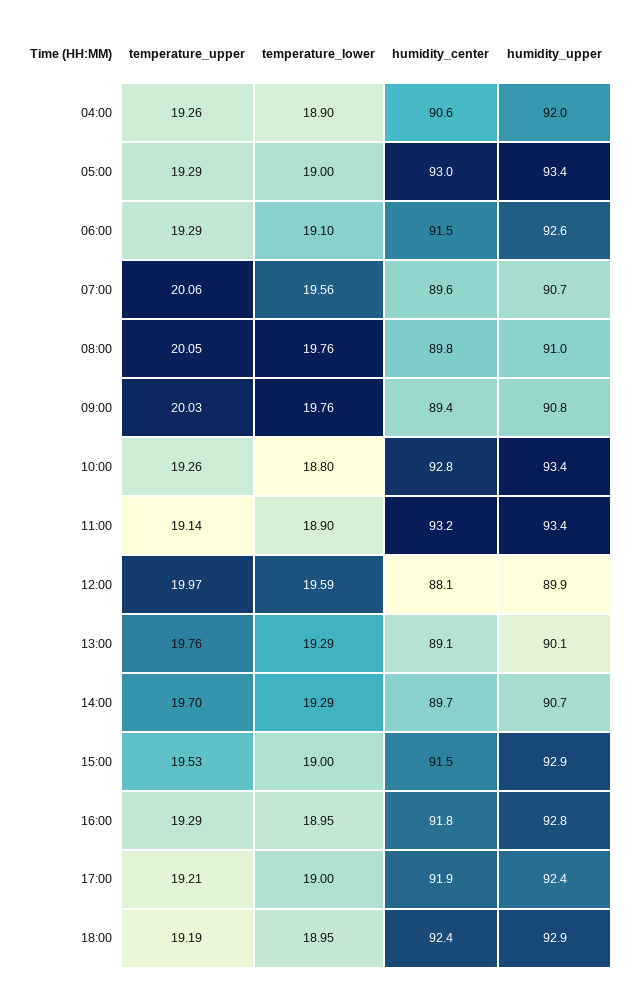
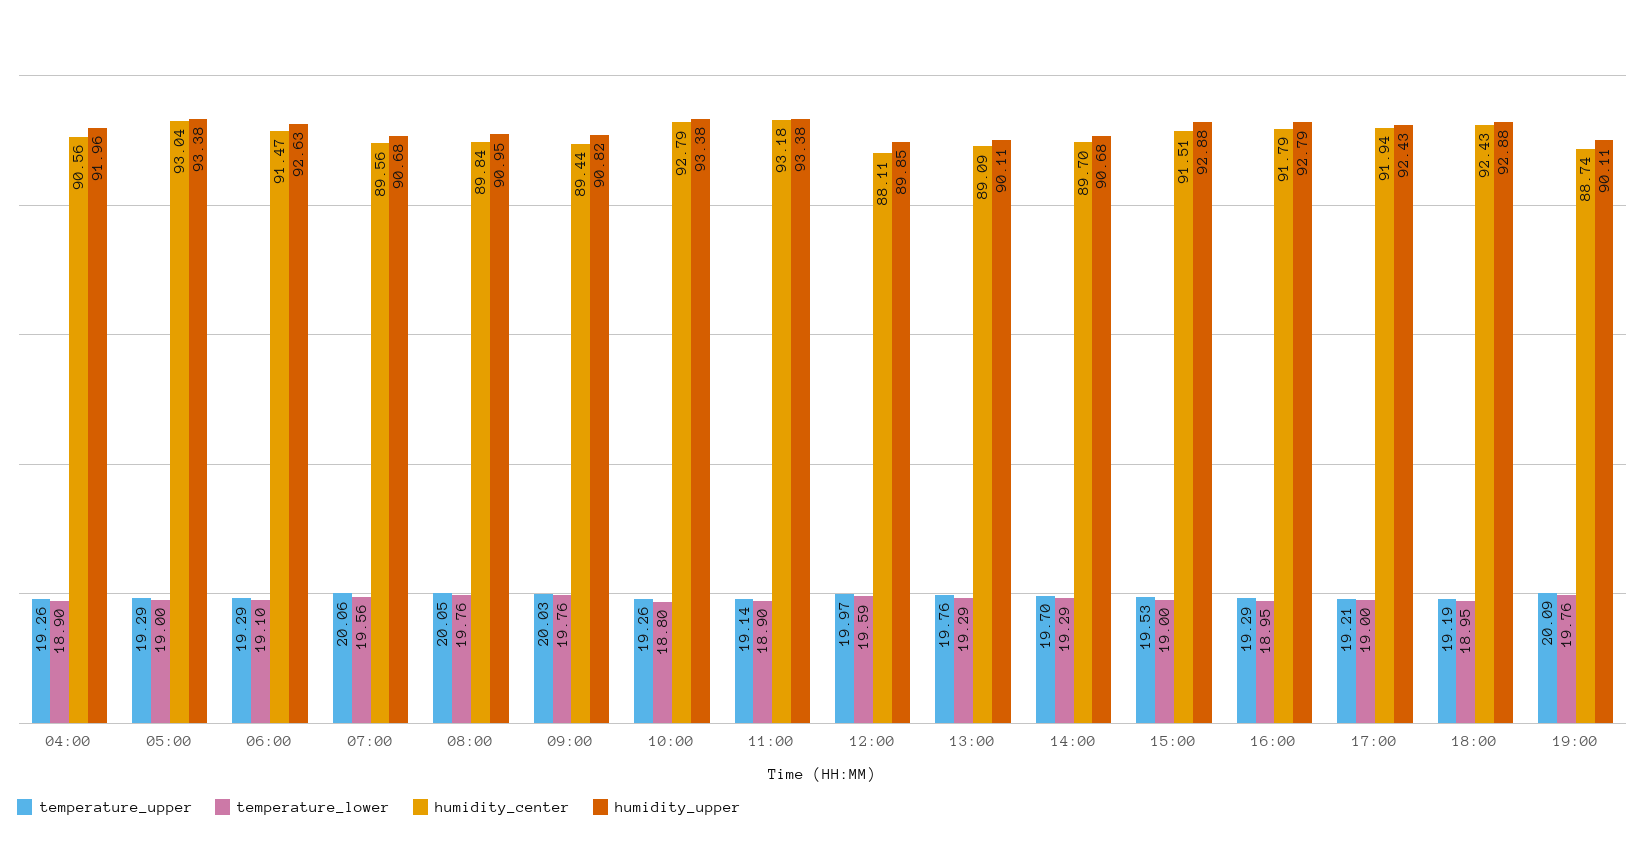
temperature_upper, 19:00: none -> 20.09
temperature_lower, 19:00: none -> 19.76
humidity_center, 19:00: none -> 88.74
humidity_upper, 19:00: none -> 90.11

